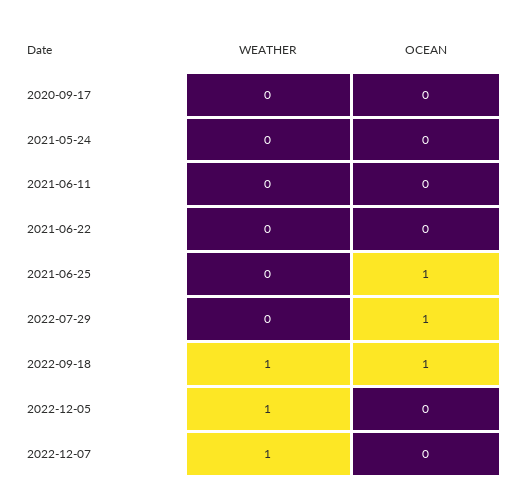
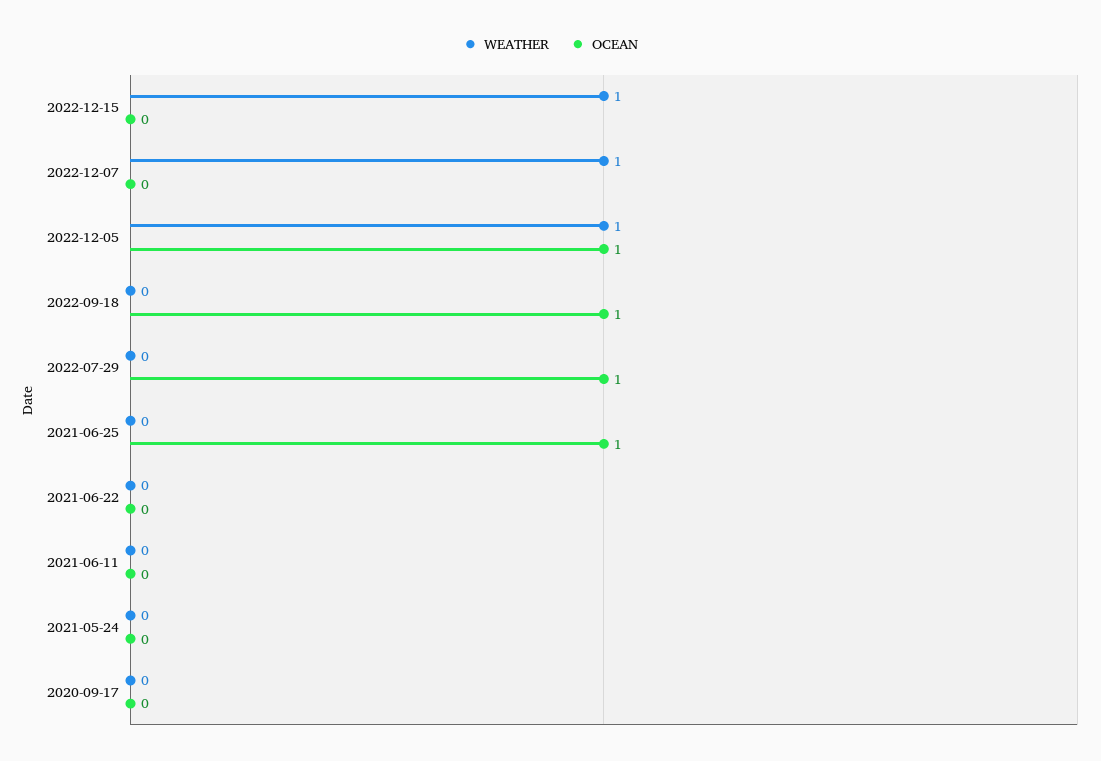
WEATHER, 2022-09-18: 1 -> 0
OCEAN, 2022-12-05: 0 -> 1
WEATHER, 2022-12-15: none -> 1
OCEAN, 2022-12-15: none -> 0

